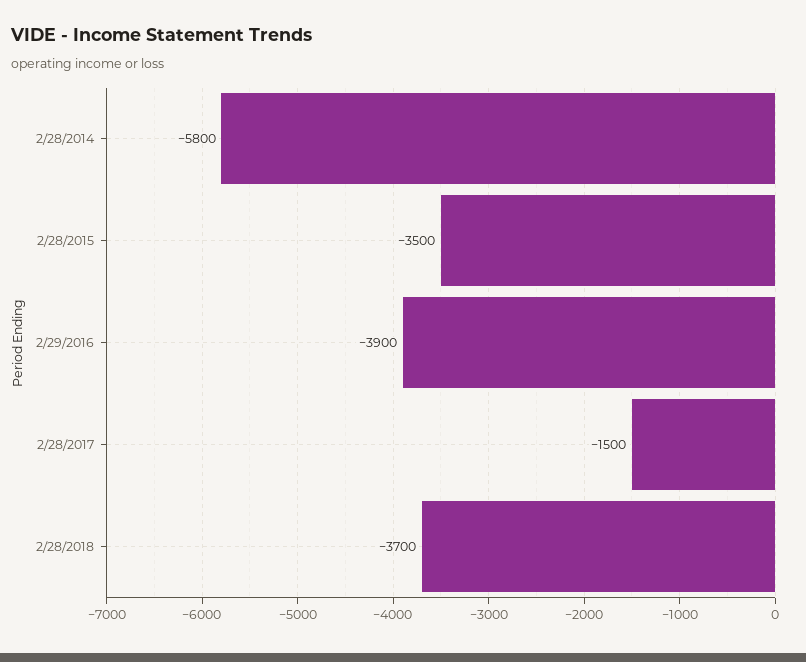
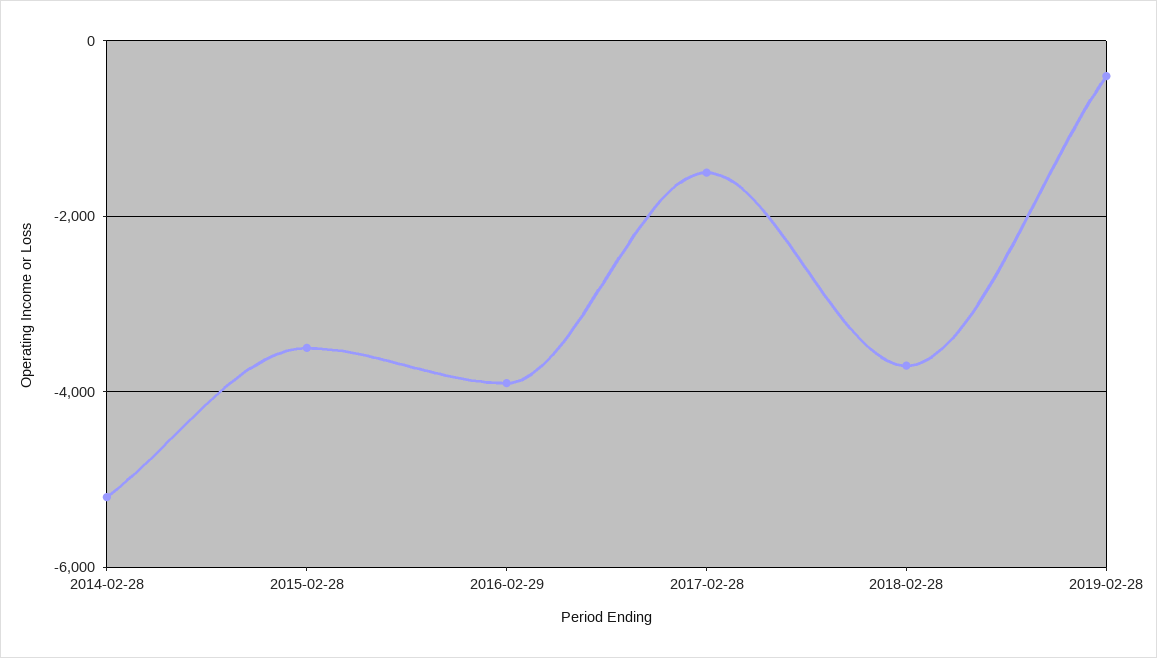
2/28/2014: -5800 -> -5200
2019-02-28: none -> -400

